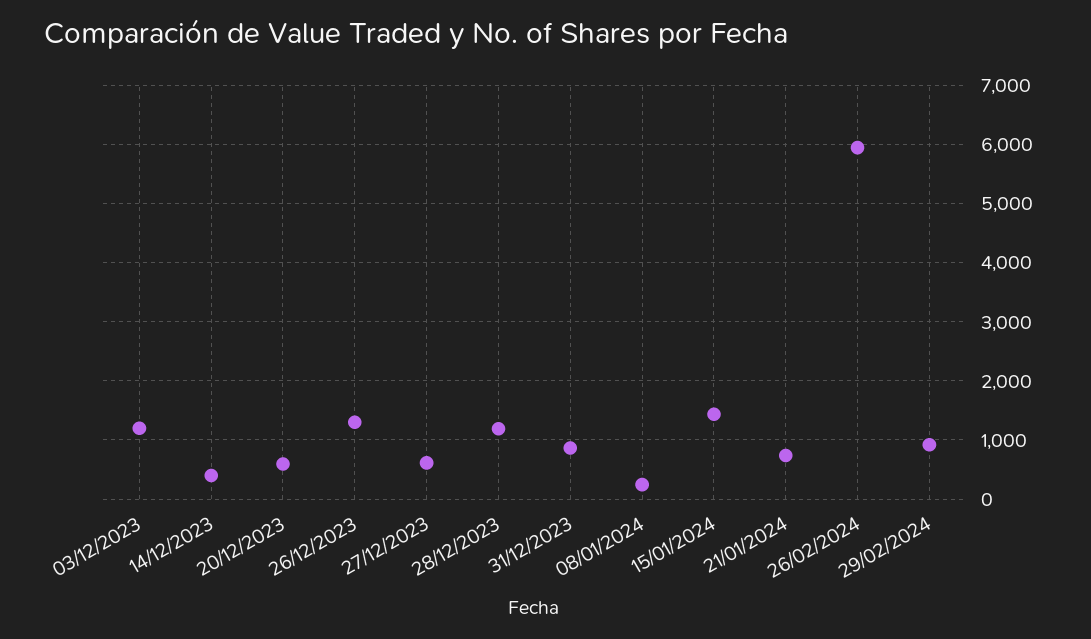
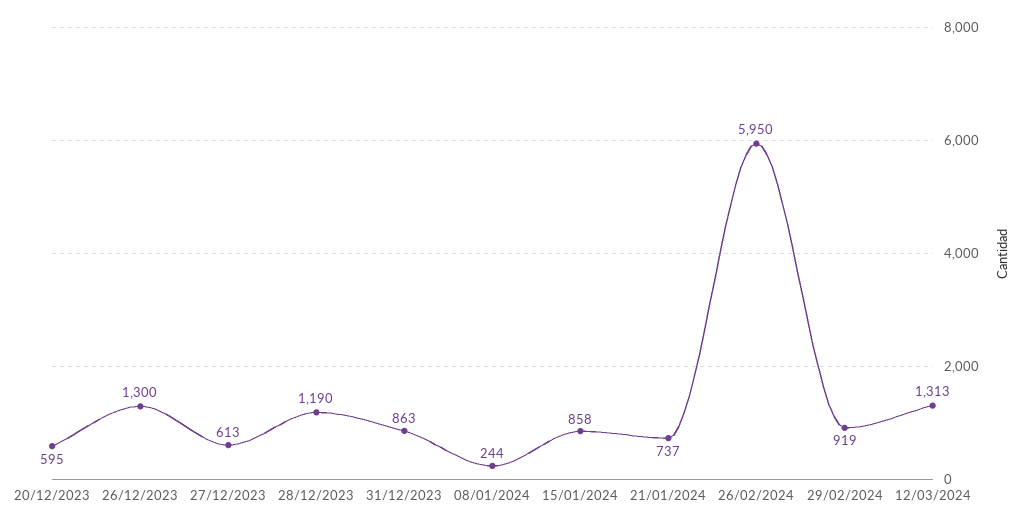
03/12/2023: 1200 -> none
14/12/2023: 400 -> none
15/01/2024: 1400 -> 858
12/03/2024: none -> 1313

